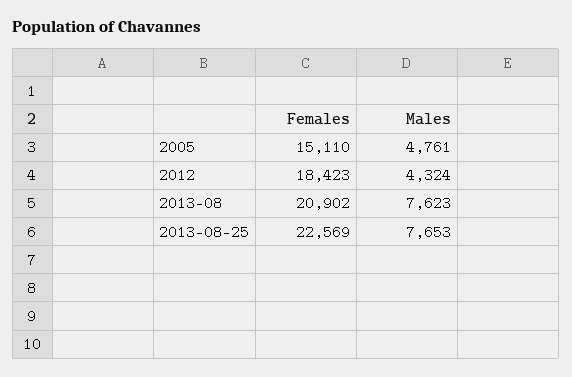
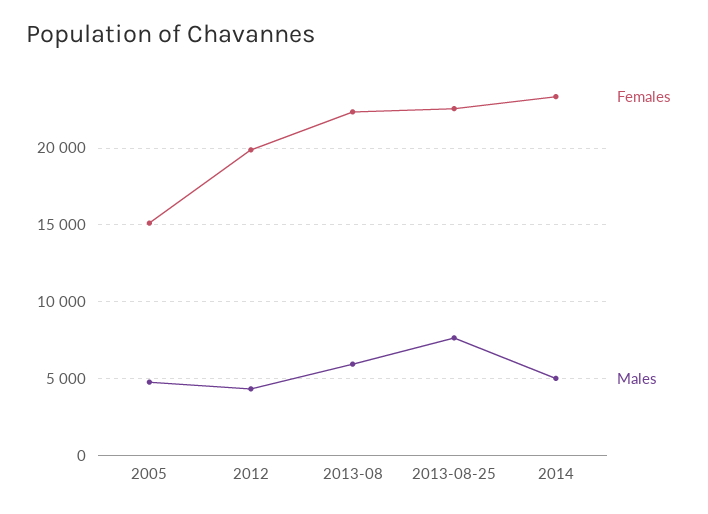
Females, 2012: 18423 -> 20000
Females, 2013-08: 20902 -> 22500
Males, 2013-08: 7623 -> 6000
Females, 2014: none -> 23500
Males, 2014: none -> 5000

